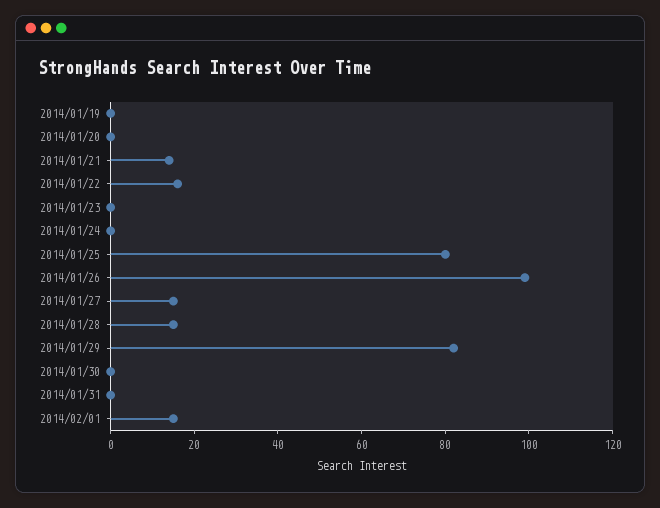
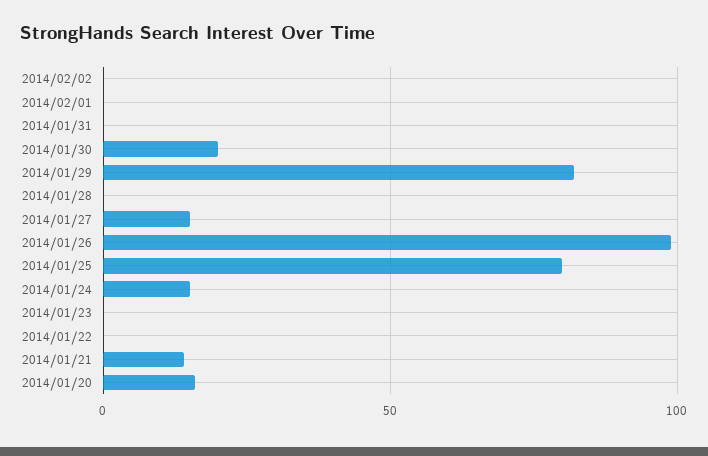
2014/01/19: 0 -> none
2014/01/20: 0 -> 15
2014/01/22: 15 -> 0
2014/01/24: 0 -> 15
2014/01/28: 15 -> 0
2014/01/30: 0 -> 20
2014/02/01: 15 -> 0
2014/02/02: none -> 0

